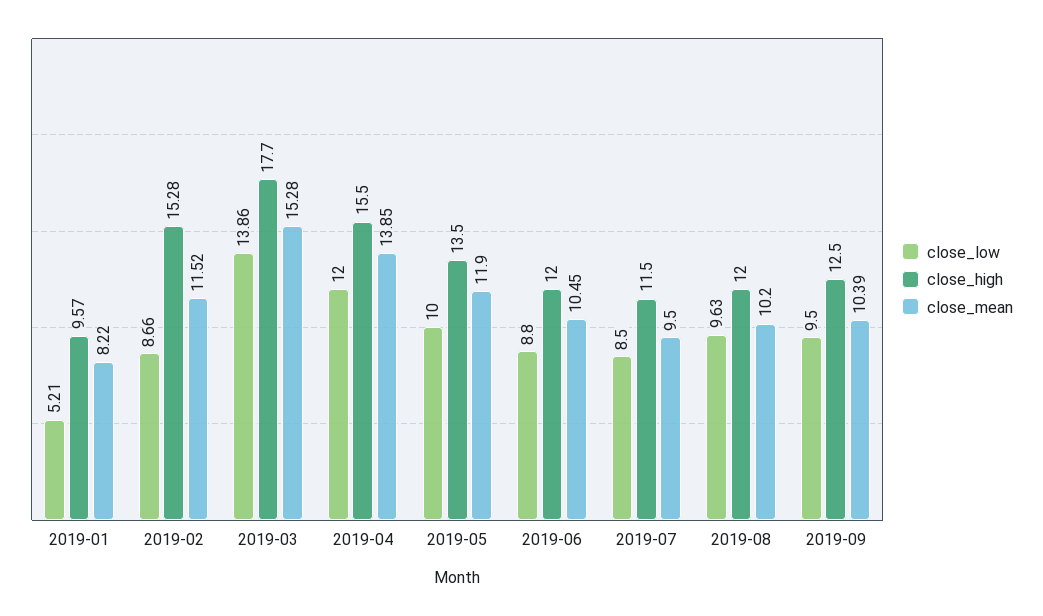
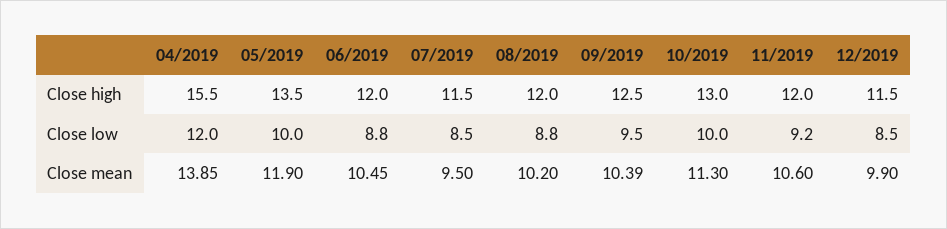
close_low, 2019-01: 5.21 -> none
close_high, 2019-01: 9.57 -> none
close_mean, 2019-01: 8.22 -> none
close_low, 2019-02: 8.66 -> none
close_high, 2019-02: 15.28 -> none
close_mean, 2019-02: 11.52 -> none
close_low, 2019-03: 13.86 -> none
close_high, 2019-03: 17.7 -> none
close_mean, 2019-03: 15.28 -> none
close_low, 2019-08: 9.63 -> 8.8
close_high, 10/2019: none -> 13
close_high, 11/2019: none -> 12
close_high, 12/2019: none -> 11.5
close_low, 10/2019: none -> 10
close_low, 11/2019: none -> 9.2
close_low, 12/2019: none -> 8.5
close_mean, 10/2019: none -> 11.3
close_mean, 11/2019: none -> 10.6
close_mean, 12/2019: none -> 9.9

